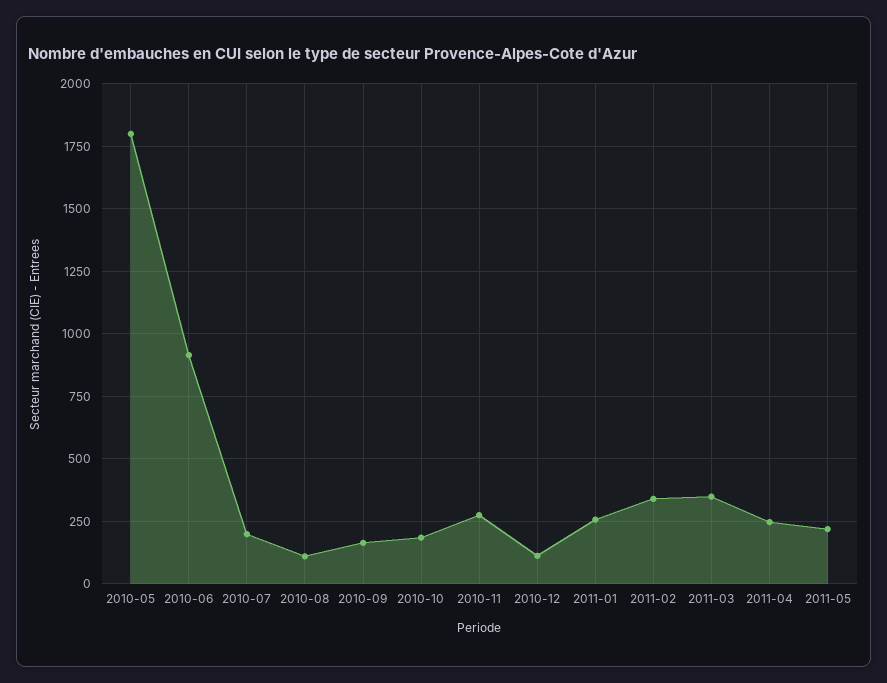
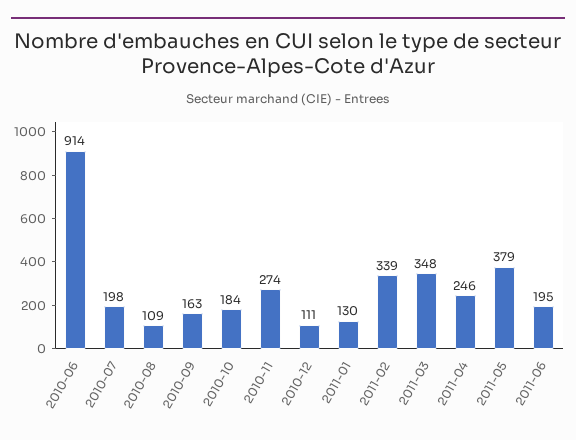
2010-05: 1800 -> none
2011-01: 250 -> 130
2011-05: 225 -> 379
2011-06: none -> 195

